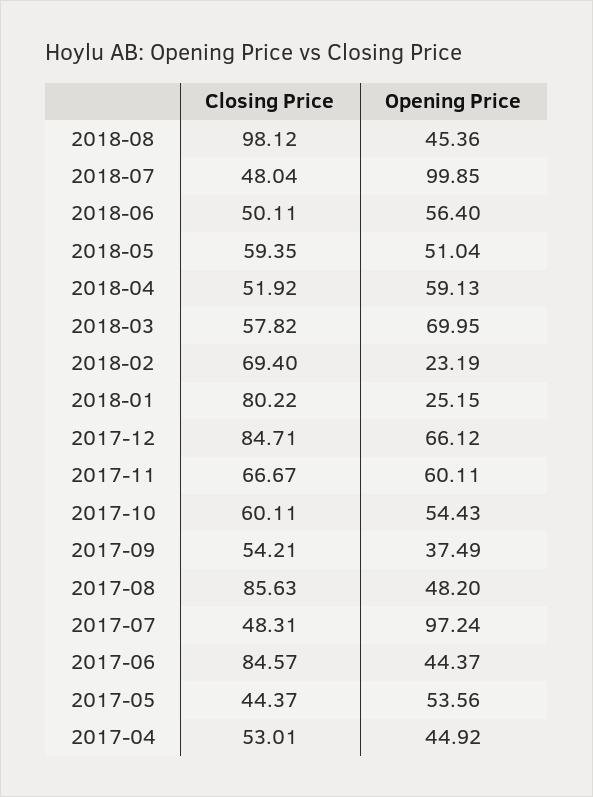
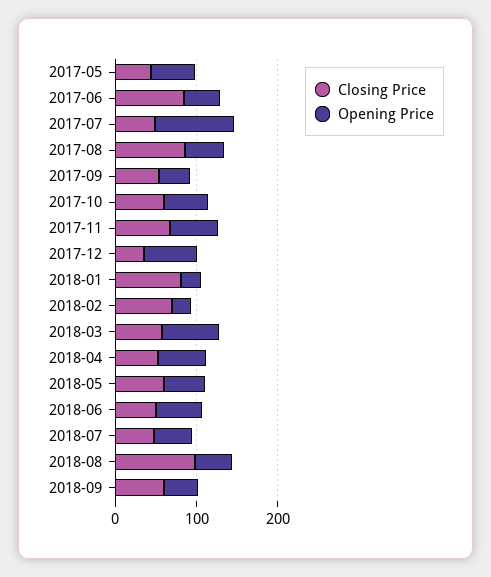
Opening Price, 2018-07: 99.85 -> 40
Closing Price, 2017-12: 84.71 -> 40
Closing Price, 2017-04: 53.01 -> none
Opening Price, 2017-04: 44.92 -> none
Closing Price, 2018-09: none -> 60
Opening Price, 2018-09: none -> 40

